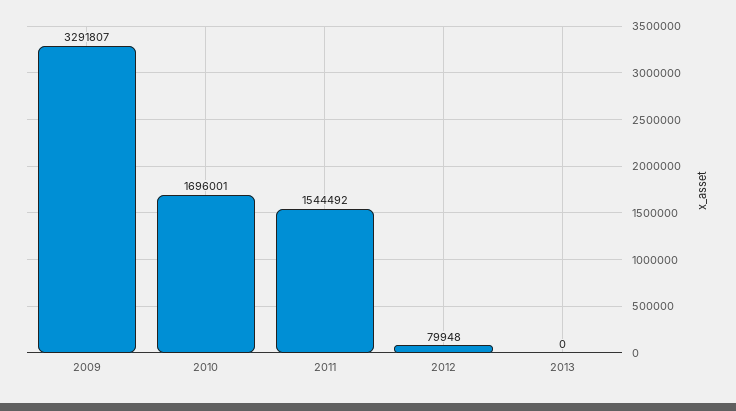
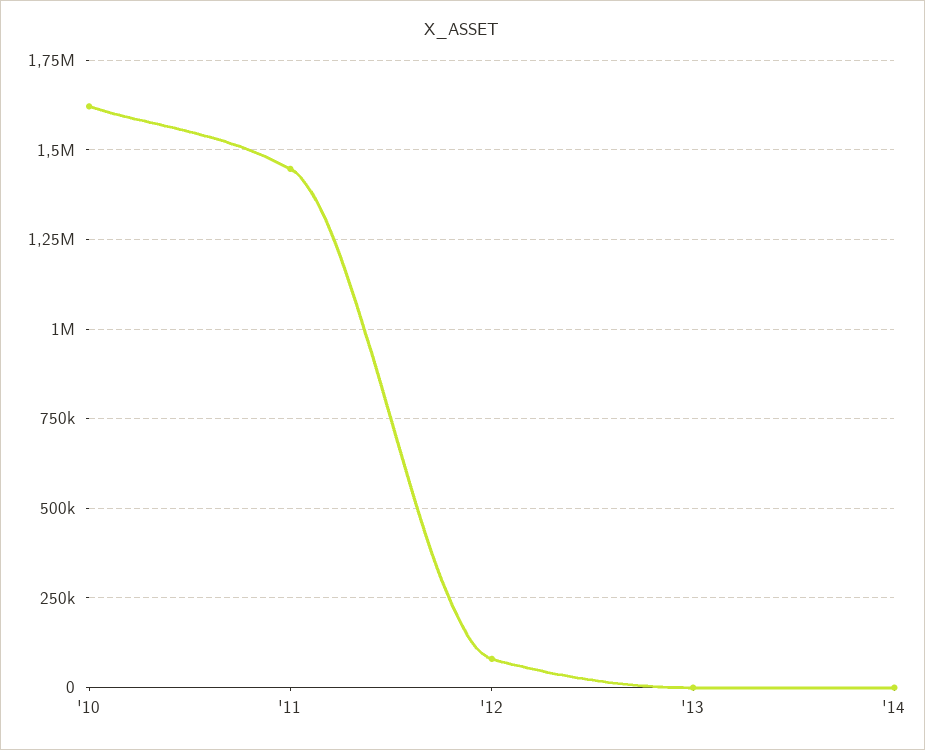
2009: 3291807 -> none
2010: 1696001 -> 1625000
2011: 1544492 -> 1450000
'14: none -> 0

